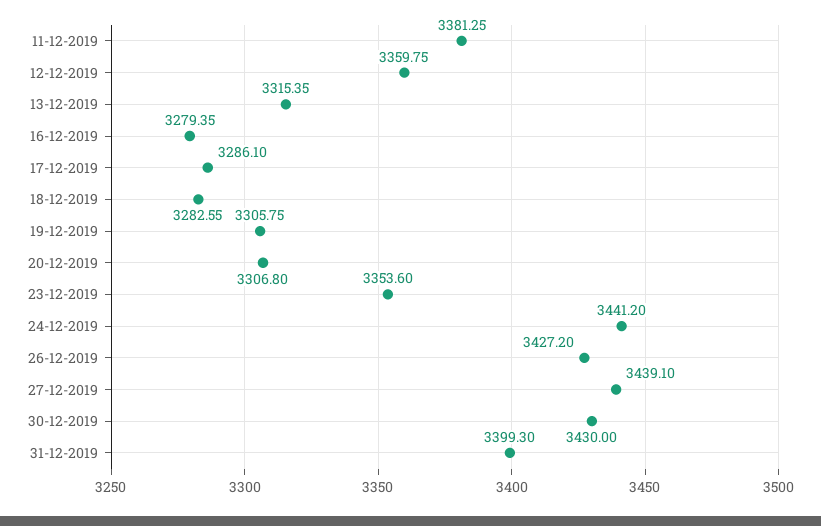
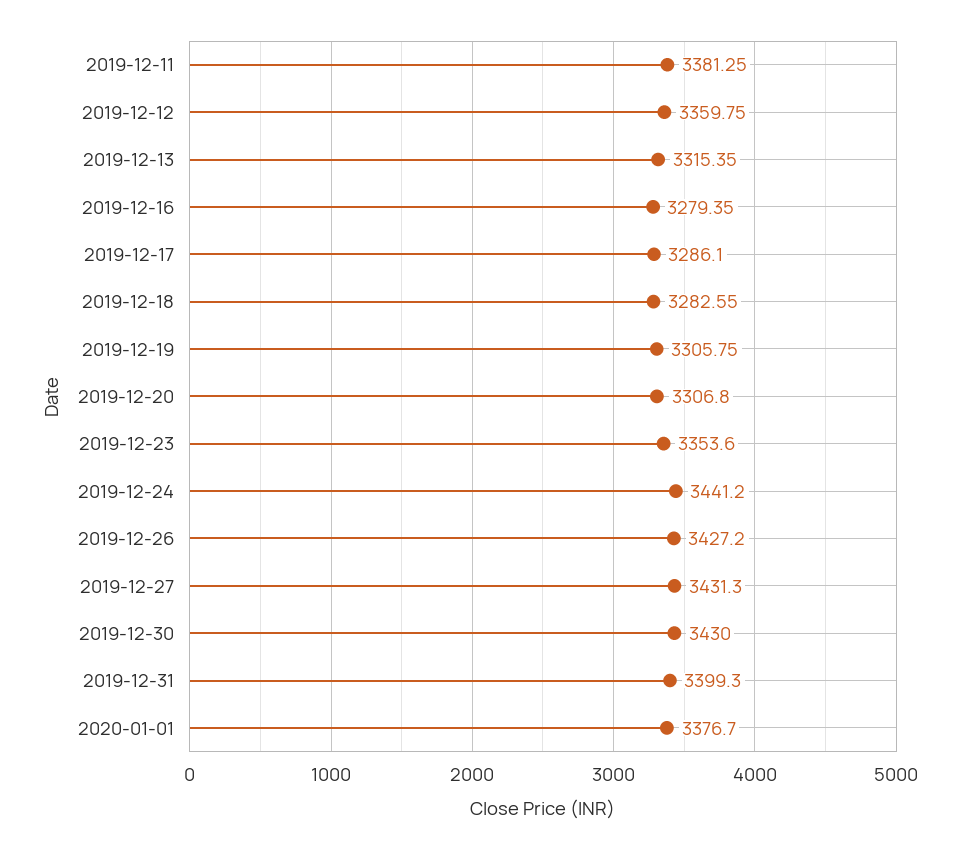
27-12-2019: 3439.1 -> 3431.3
2020-01-01: none -> 3376.7

